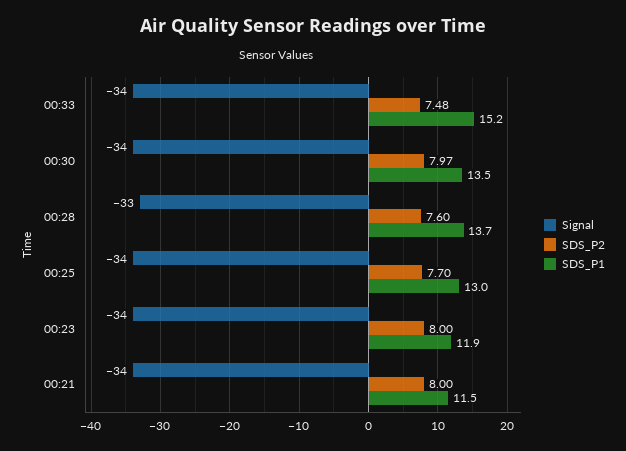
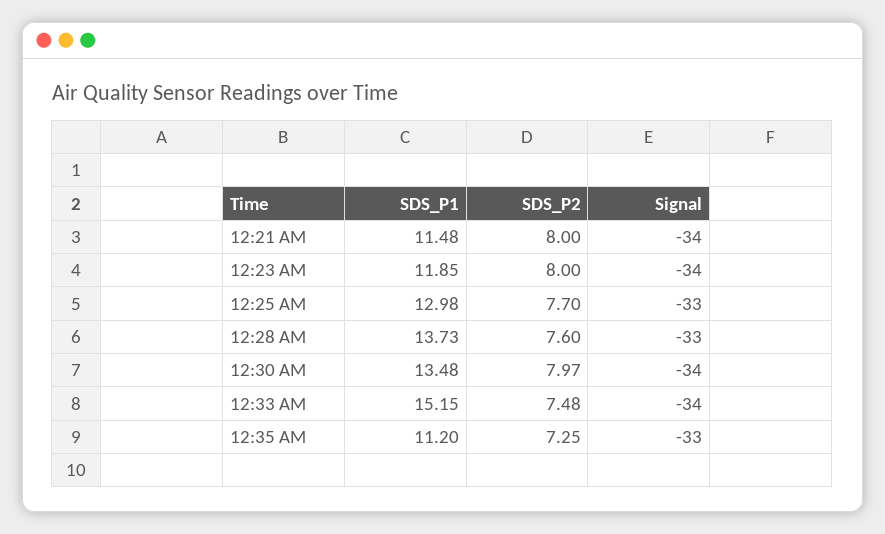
Signal, 00:25: -34 -> -33
SDS_P1, 12:35 AM: none -> 11.2
SDS_P2, 12:35 AM: none -> 7.25
Signal, 12:35 AM: none -> -33

